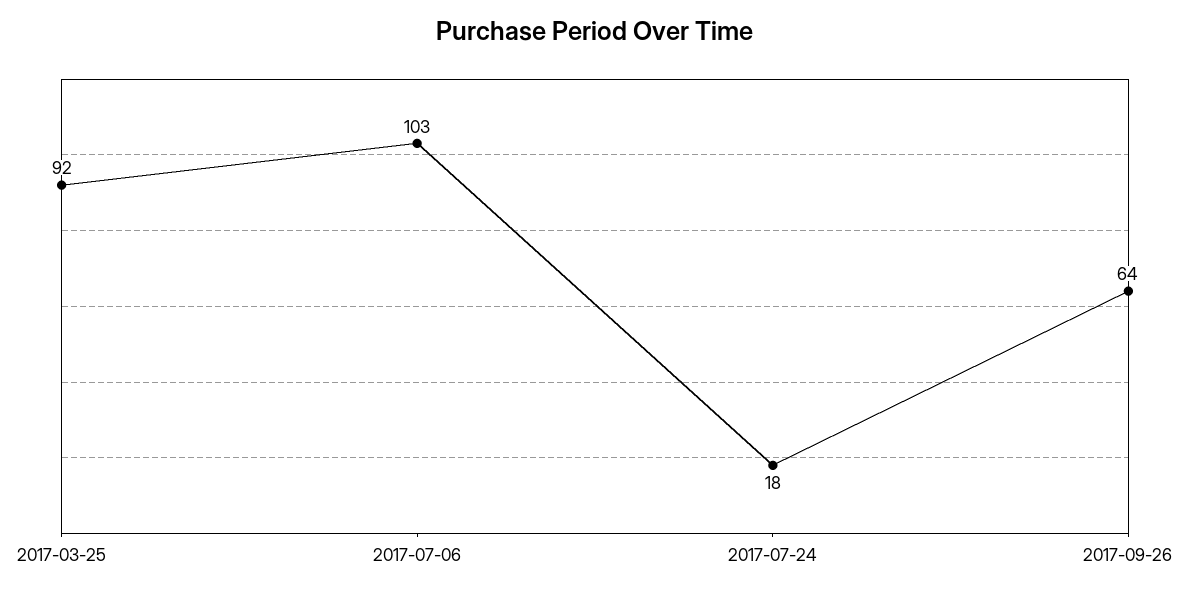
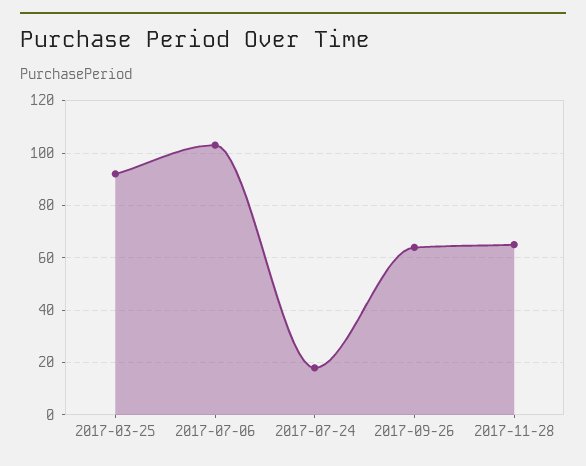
2017-11-28: none -> 65

